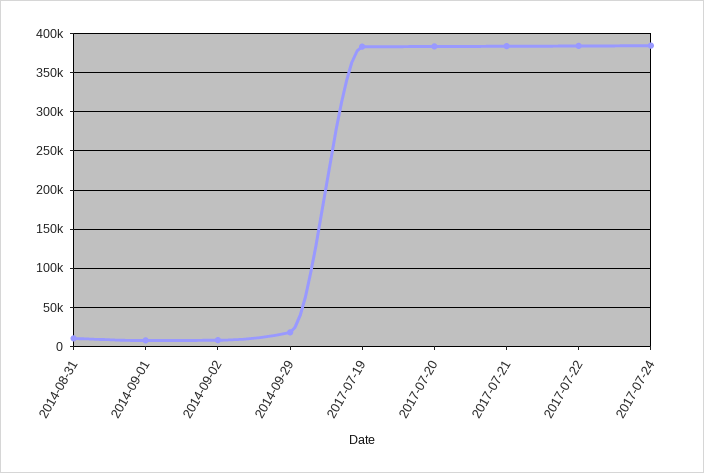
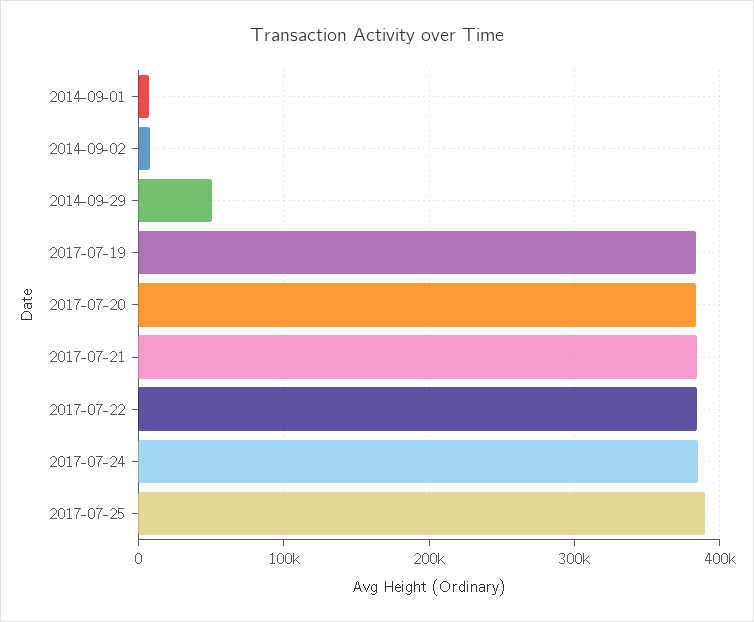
2014-08-31: 10000 -> none
2014-09-29: 20000 -> 50000
2017-07-25: none -> 390000

